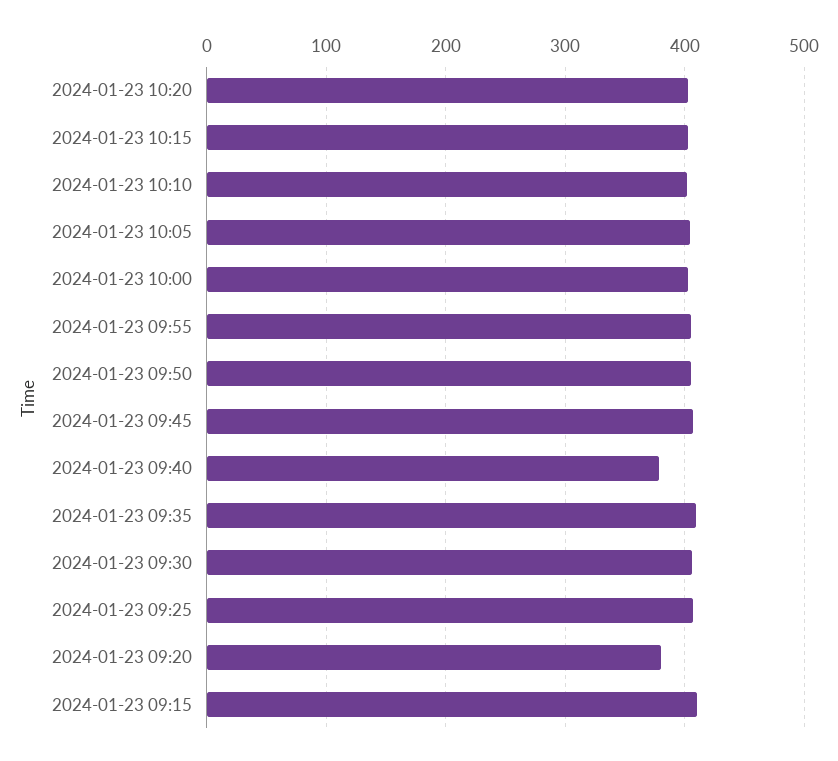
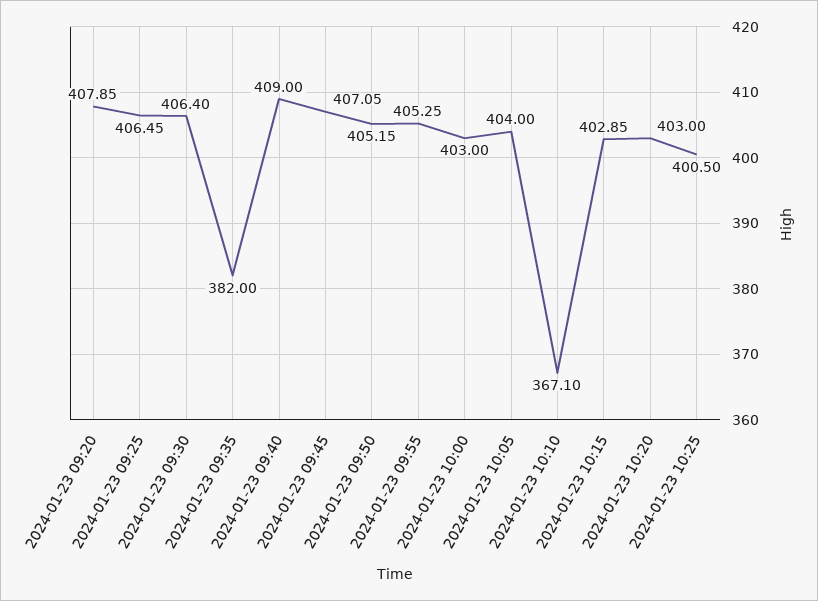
2024-01-23 10:10: 400 -> 367.1
2024-01-23 09:40: 380 -> 409
2024-01-23 09:35: 410 -> 382
2024-01-23 09:20: 380 -> 407.85
2024-01-23 09:15: 410 -> none
2024-01-23 10:25: none -> 400.5

